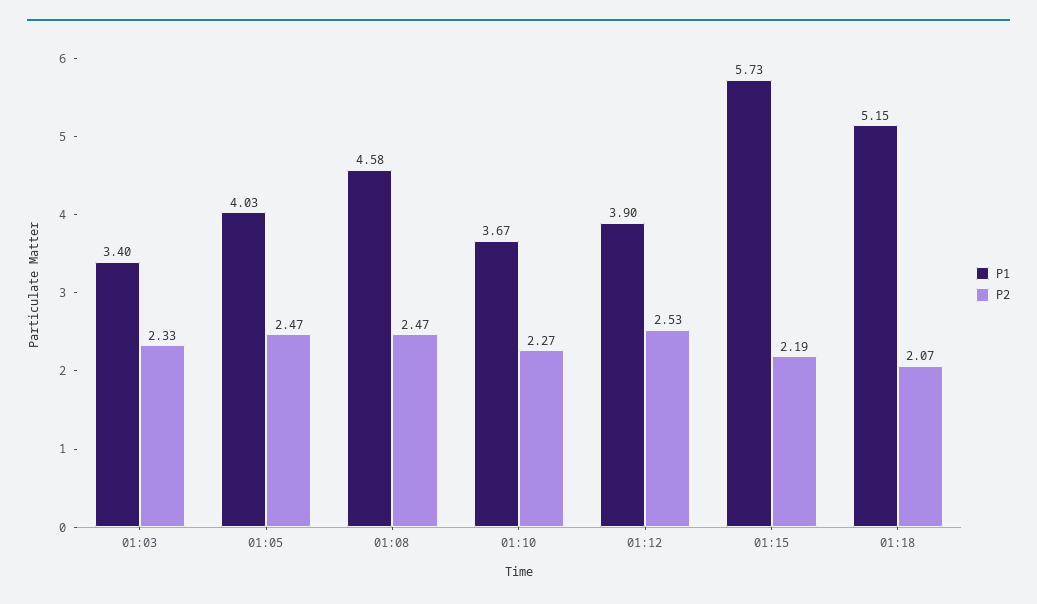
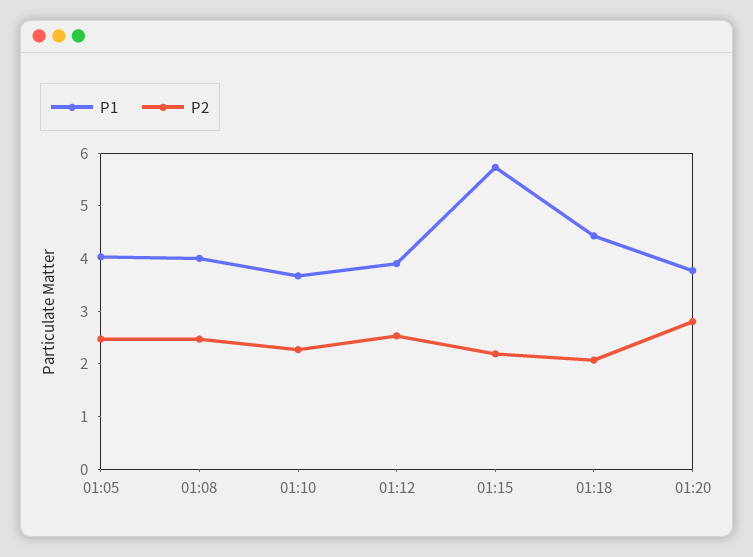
P1, 01:03: 3.4 -> none
P2, 01:03: 2.33 -> none
P1, 01:08: 4.58 -> 4
P1, 01:18: 5.15 -> 4.4
P1, 01:20: none -> 3.8
P2, 01:20: none -> 2.8

